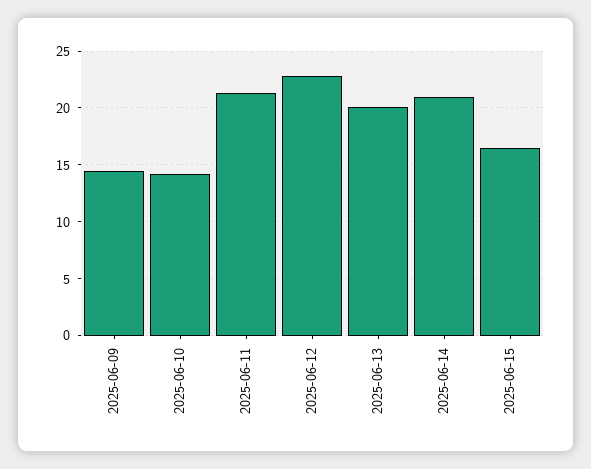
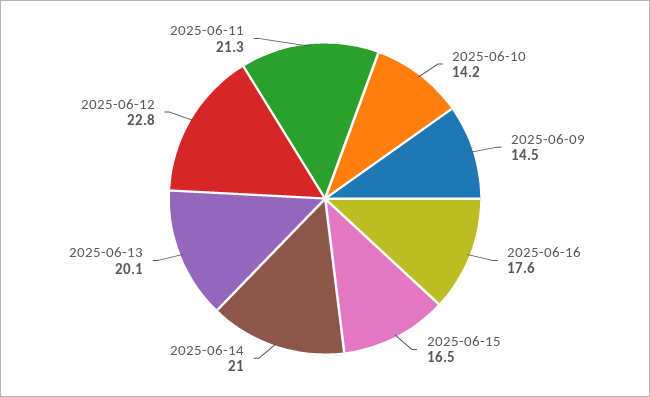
2025-06-16: none -> 17.6

